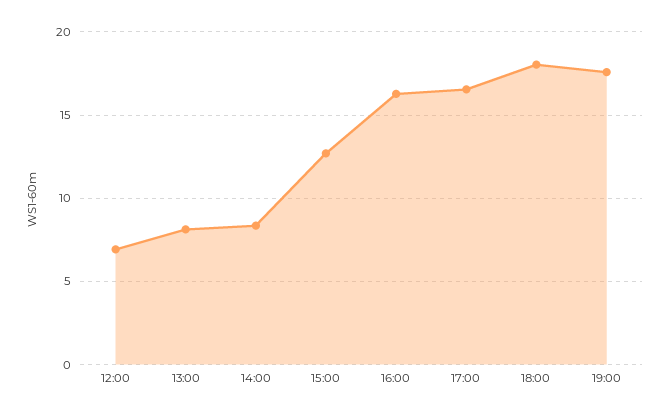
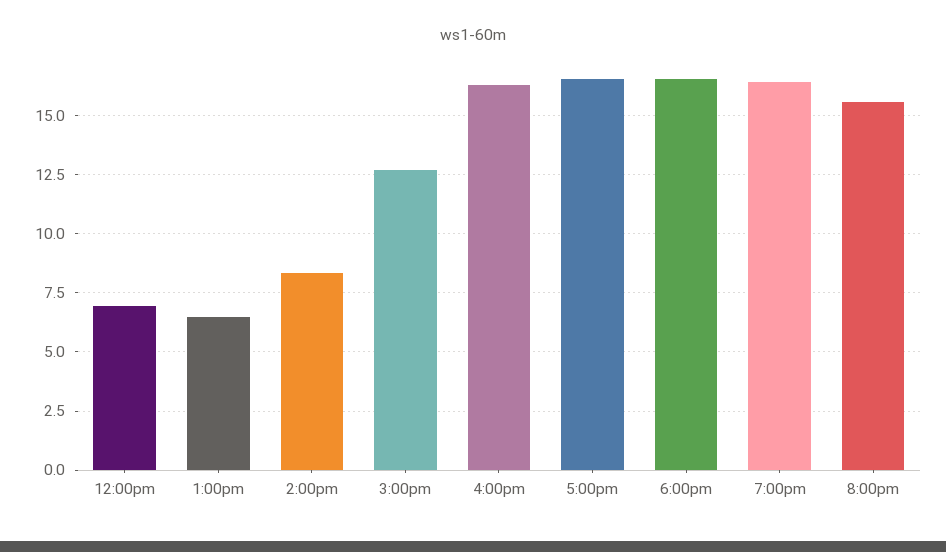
13:00: 8 -> 6.5
18:00: 18 -> 16.5
19:00: 17.5 -> 16.5
8:00pm: none -> 15.5

